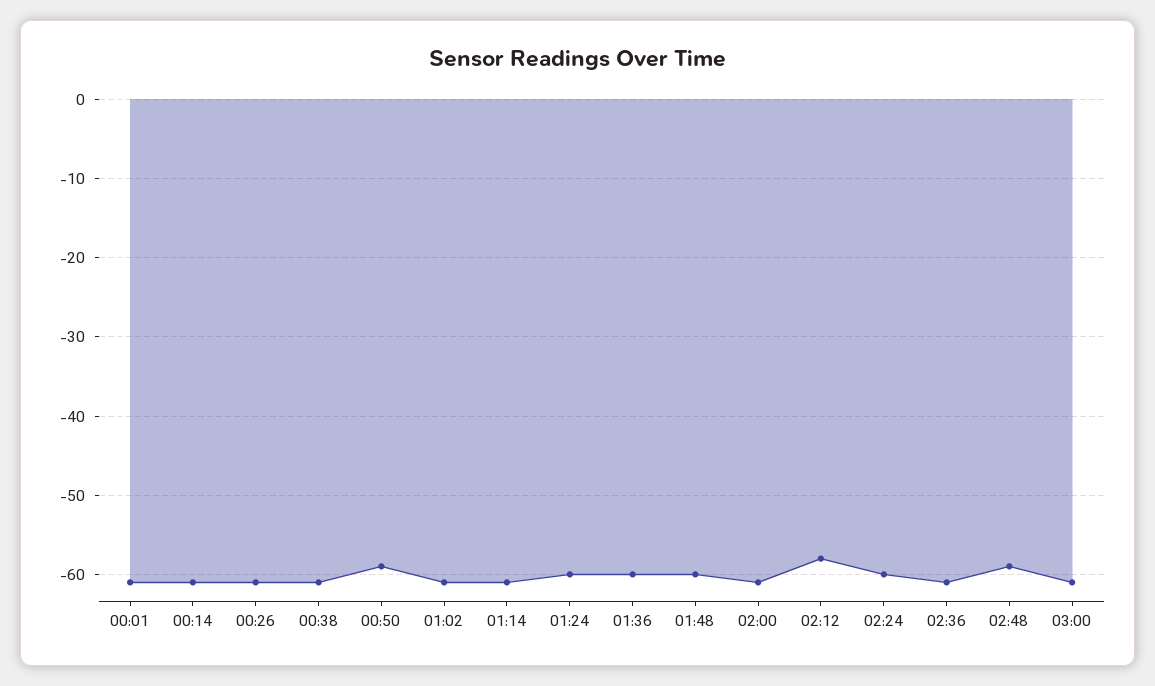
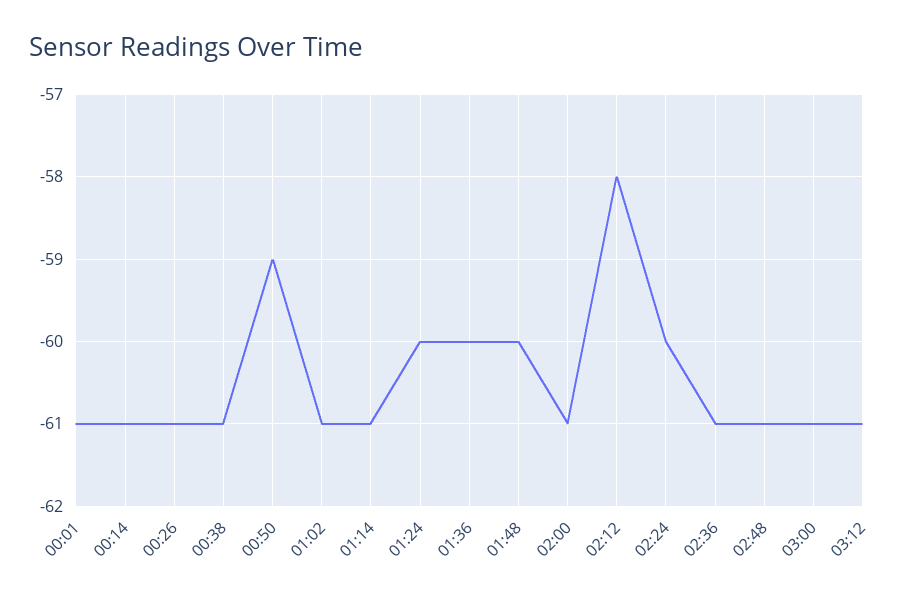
02:48: -59 -> -61
03:12: none -> -61

